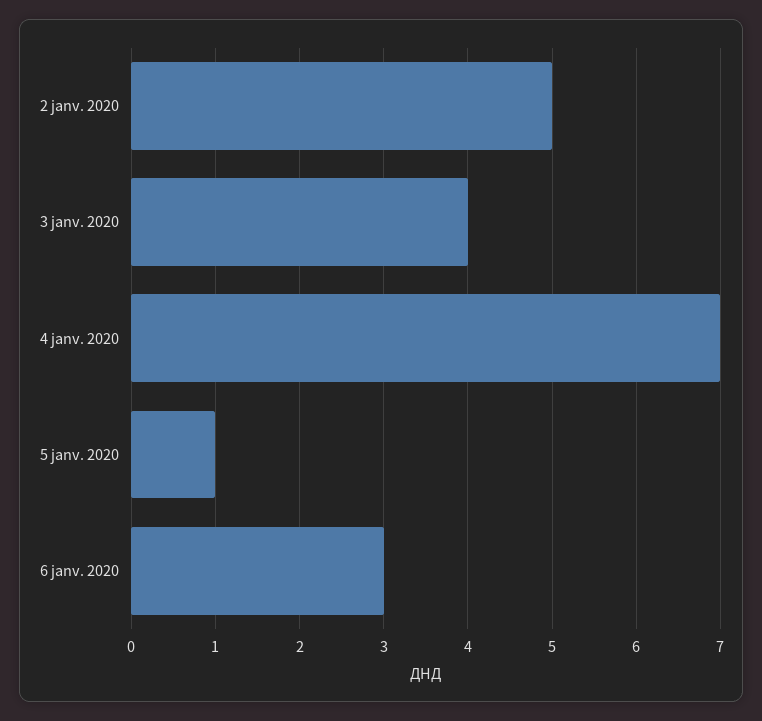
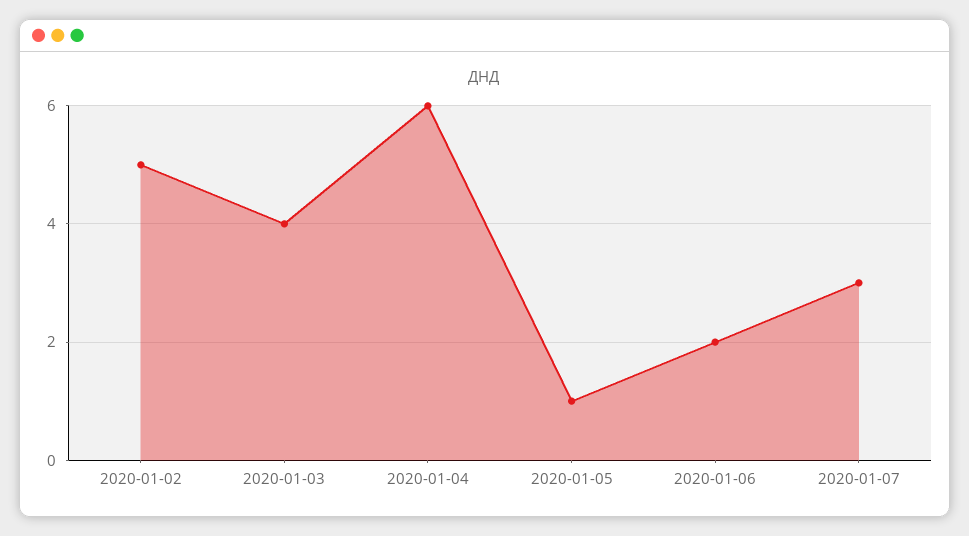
4 janv. 2020: 7 -> 6
6 janv. 2020: 3 -> 2
2020-01-07: none -> 3

